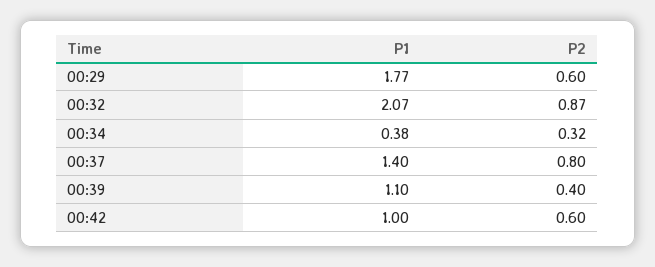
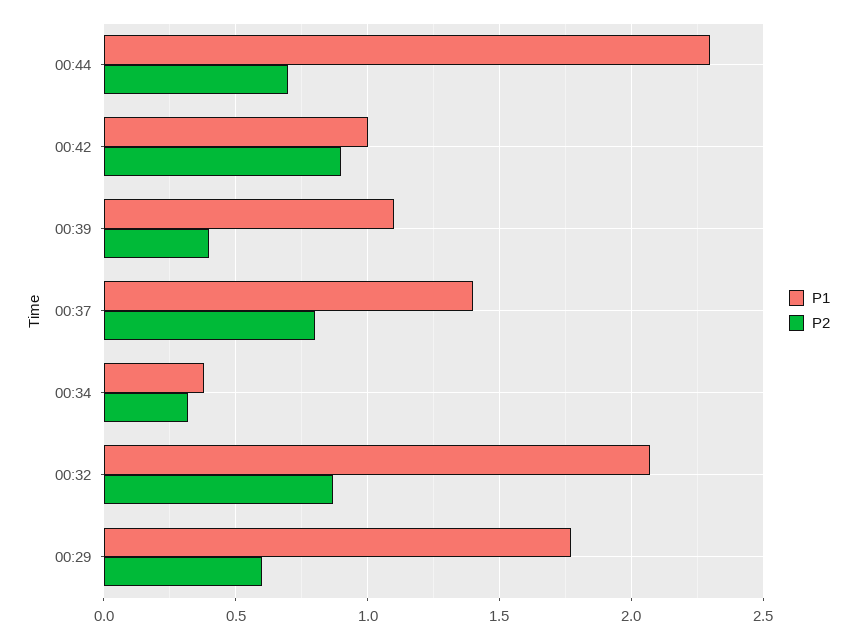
P2, 00:42: 0.6 -> 0.9
P1, 00:44: none -> 2.3
P2, 00:44: none -> 0.7

